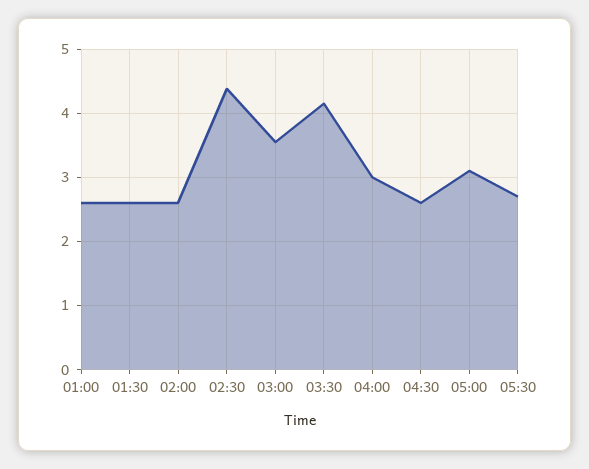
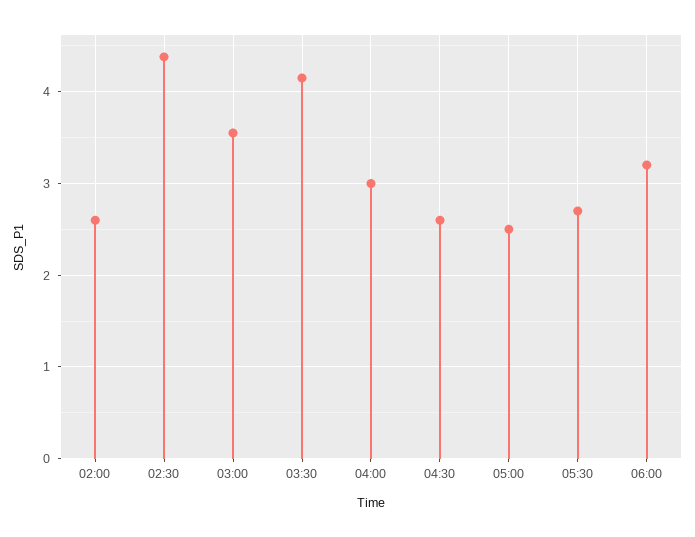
01:00: 2.6 -> none
01:30: 2.6 -> none
05:00: 3.1 -> 2.5
06:00: none -> 3.2

